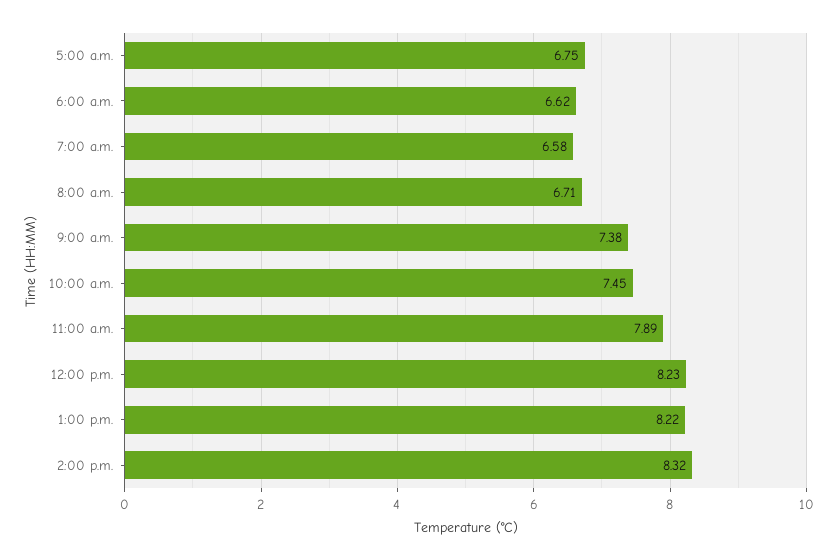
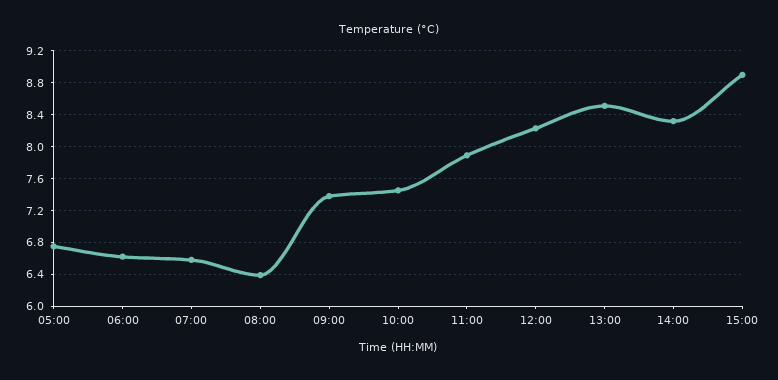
8:00 a.m.: 6.71 -> 6.4
1:00 p.m.: 8.22 -> 8.5
15:00: none -> 8.9

